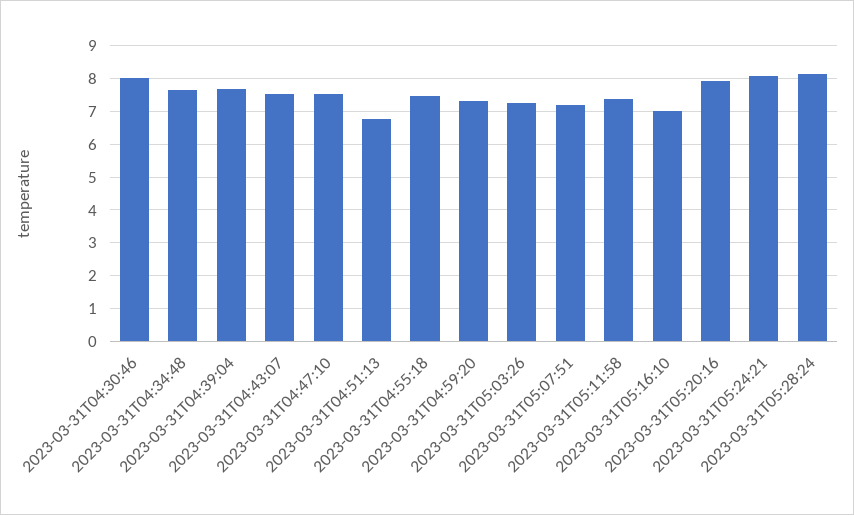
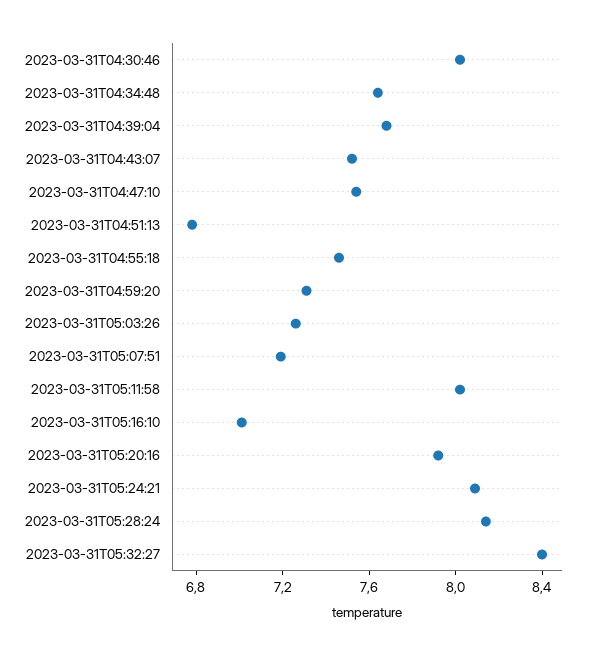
2023-03-31T05:11:58: 7.4 -> 8
2023-03-31T05:32:27: none -> 8.4

